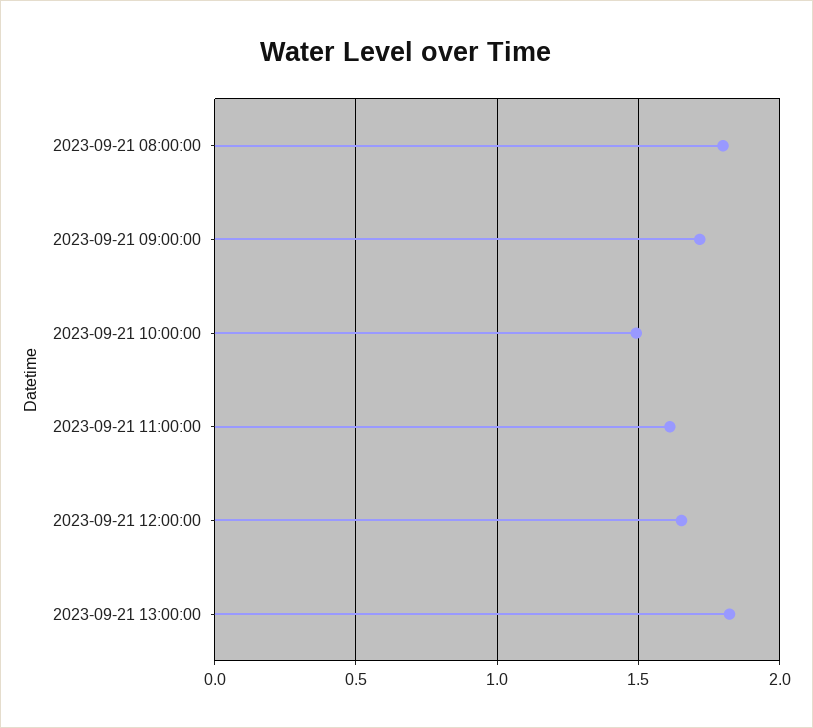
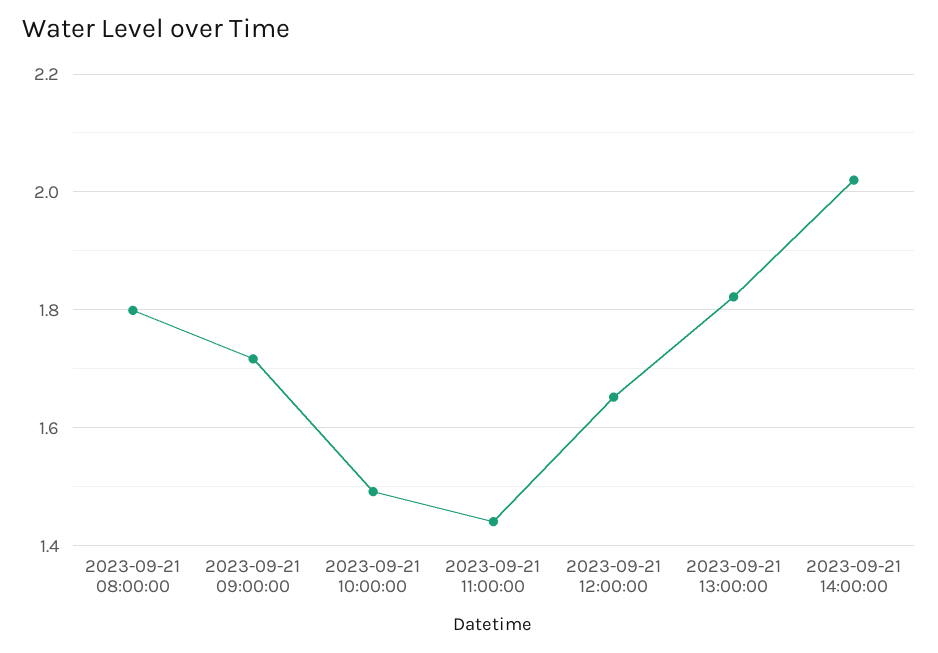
2023-09-21 11:00:00: 1.6 -> 1.44
2023-09-21 14:00:00: none -> 2.02

